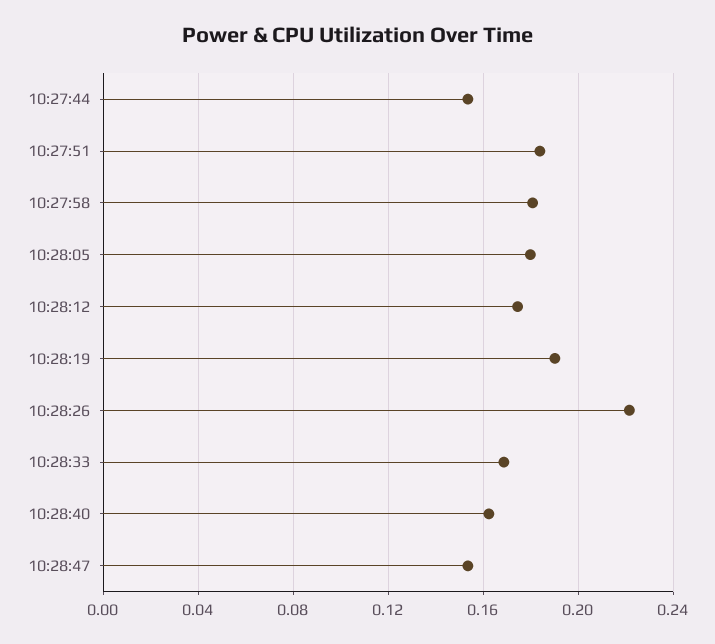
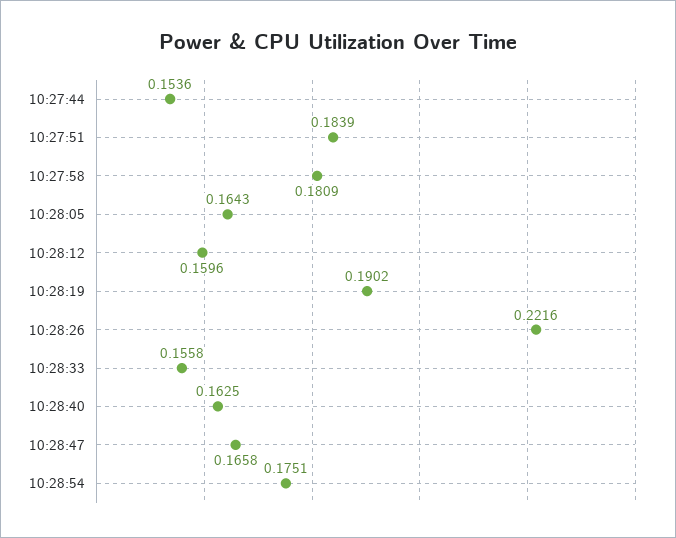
10:28:05: 0.18 -> 0.1643
10:28:12: 0.175 -> 0.1596
10:28:33: 0.17 -> 0.1558
10:28:47: 0.155 -> 0.1658
10:28:54: none -> 0.1751

